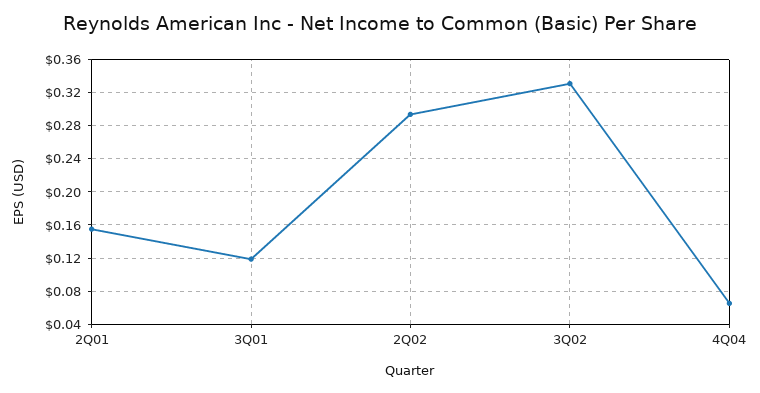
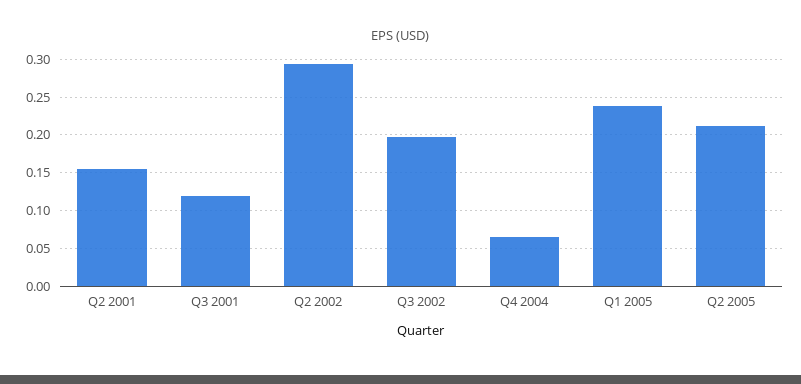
3Q02: 0.33 -> 0.2
Q1 2005: none -> 0.24
Q2 2005: none -> 0.21

